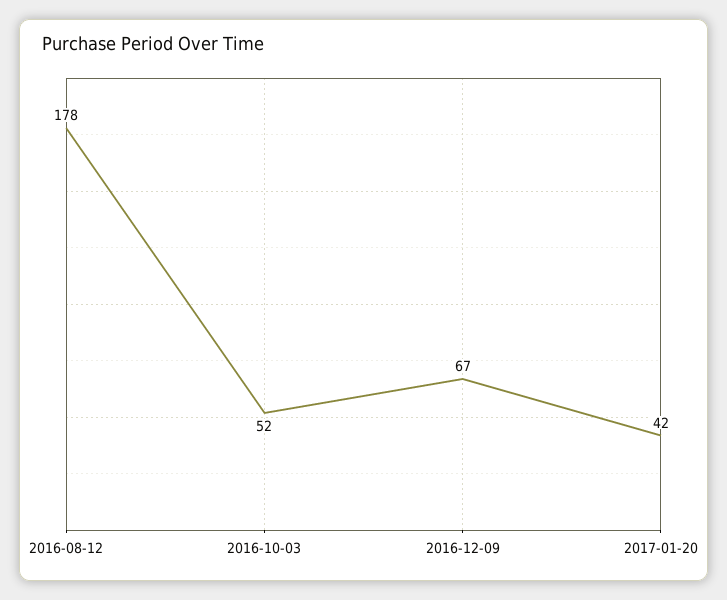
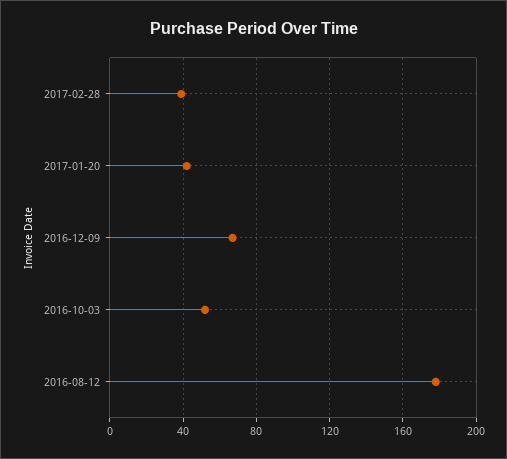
2017-02-28: none -> 40

